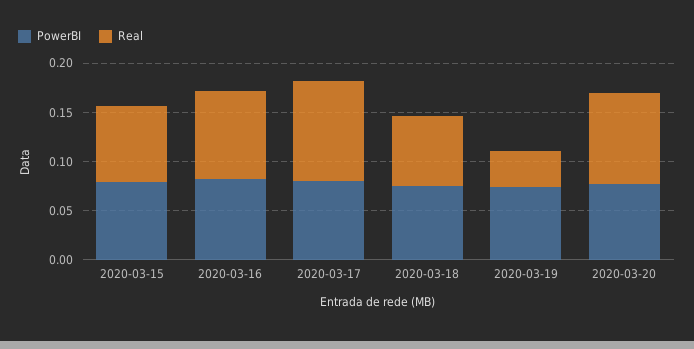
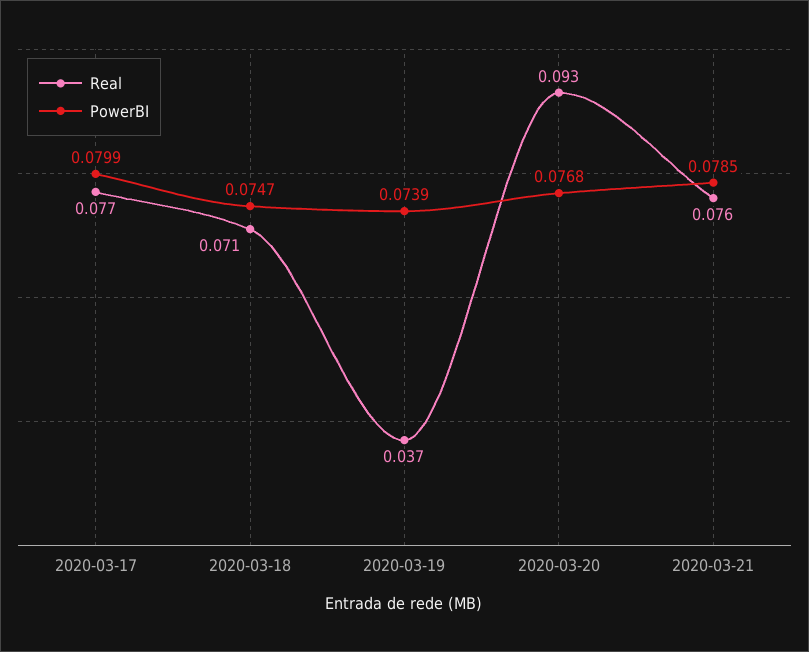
PowerBI, 2020-03-15: 0.08 -> none
Real, 2020-03-15: 0.08 -> none
PowerBI, 2020-03-16: 0.08 -> none
Real, 2020-03-16: 0.09 -> none
Real, 2020-03-17: 0.1 -> 0.077
Real, 2020-03-21: none -> 0.076
PowerBI, 2020-03-21: none -> 0.0785

